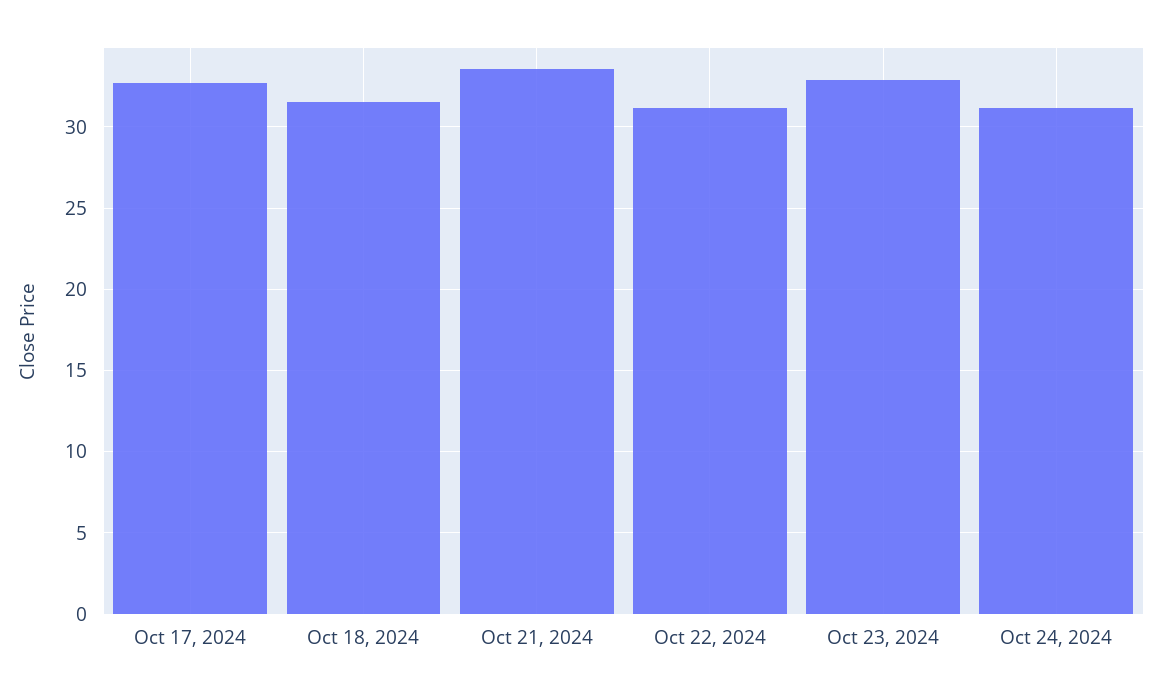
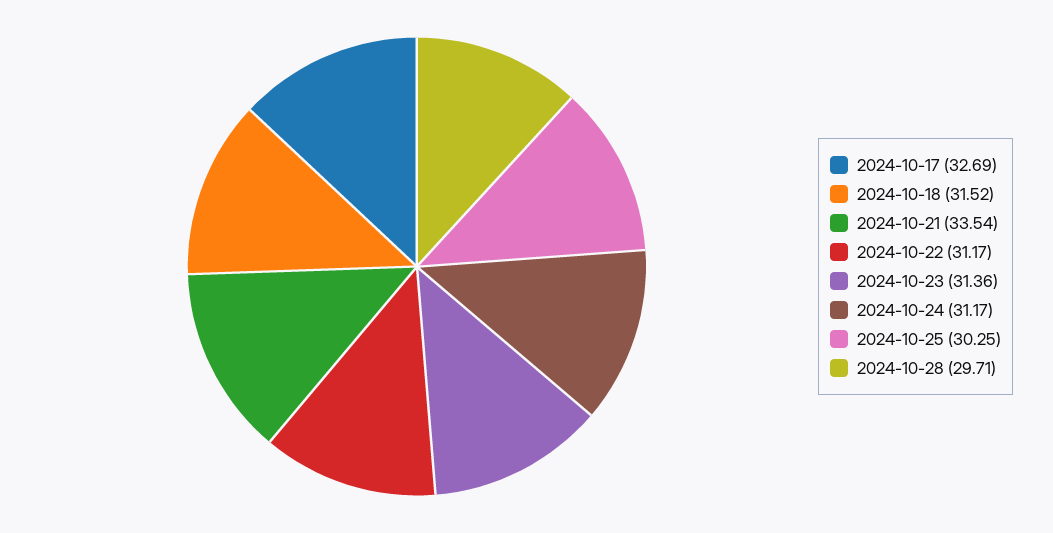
Oct 23, 2024: 33 -> 31.36
2024-10-25: none -> 30.25
2024-10-28: none -> 29.71

